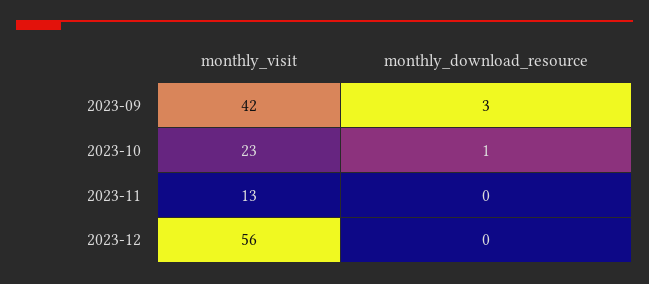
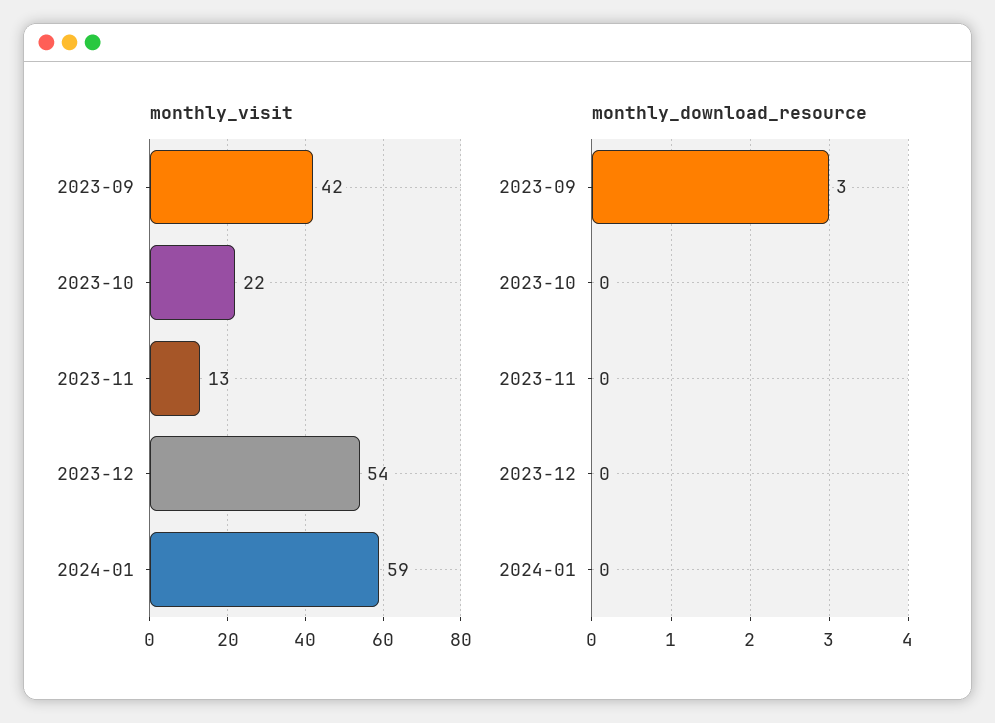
monthly_visit, 2023-10: 23 -> 22
monthly_download_resource, 2023-10: 1 -> 0
monthly_visit, 2023-12: 56 -> 54
monthly_visit, 2024-01: none -> 59
monthly_download_resource, 2024-01: none -> 0

